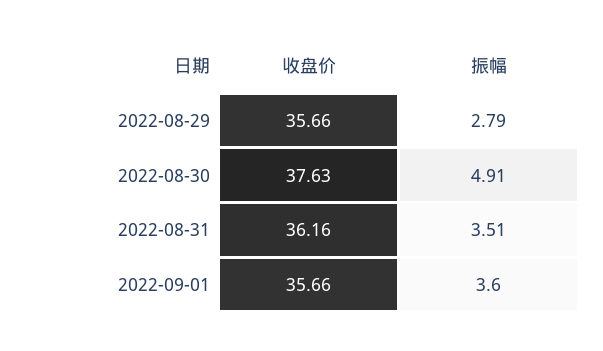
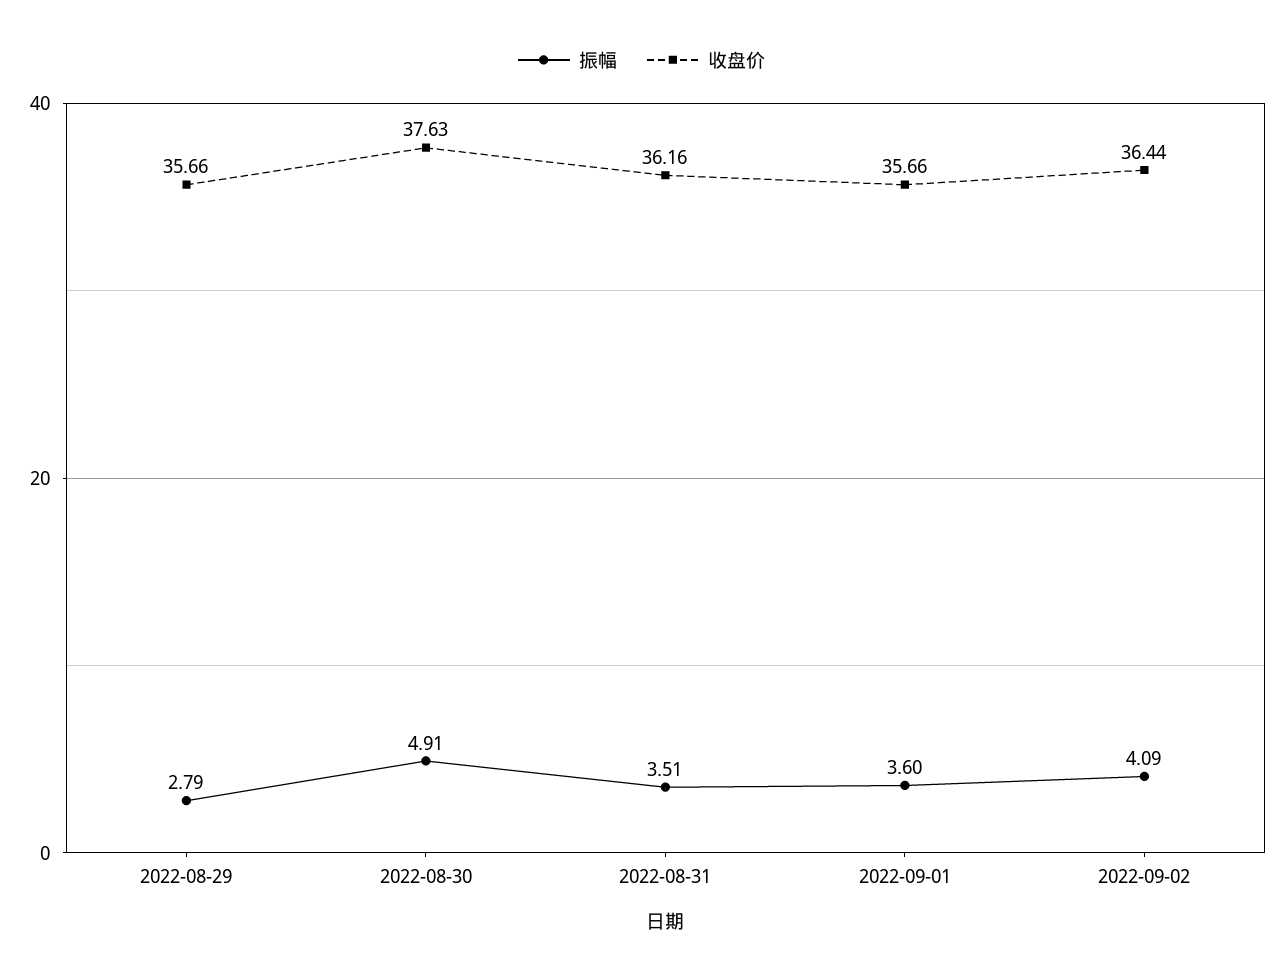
振幅, 2022-09-02: none -> 4.09
收盘价, 2022-09-02: none -> 36.44

